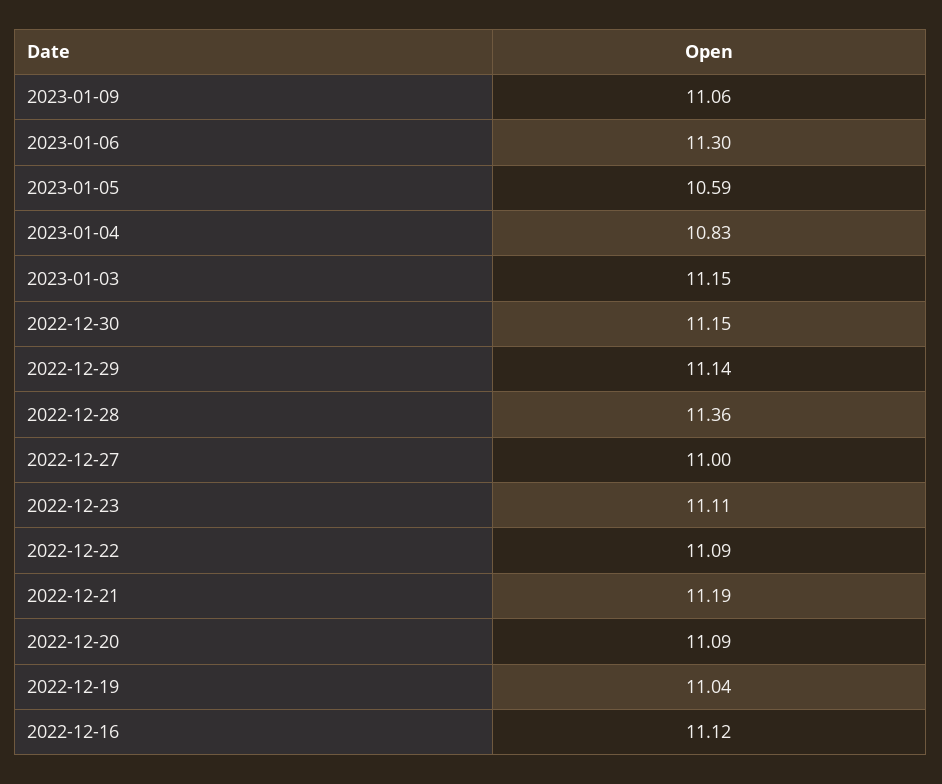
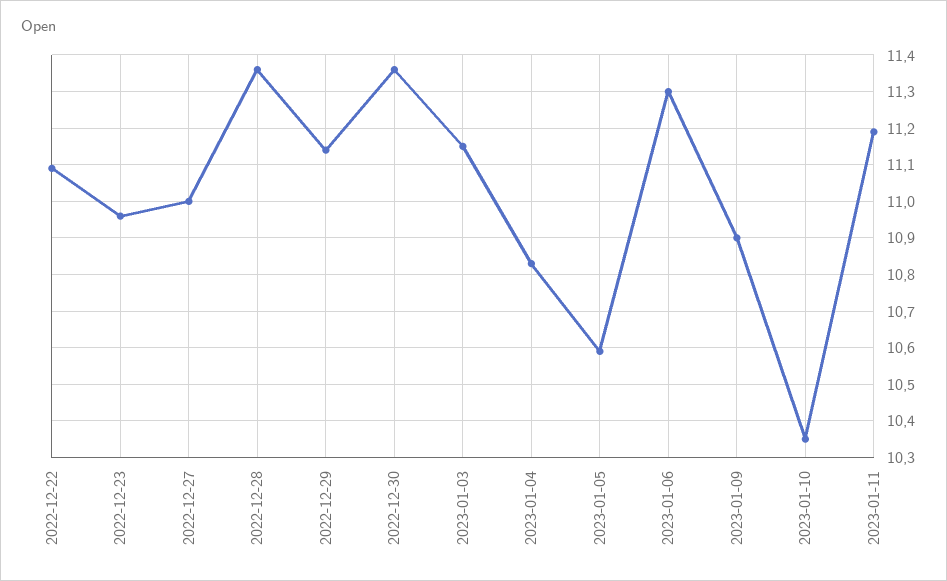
2023-01-09: 11.06 -> 10.9
2022-12-30: 11.15 -> 11.35
2022-12-23: 11.11 -> 10.95
2022-12-21: 11.19 -> none
2022-12-20: 11.09 -> none
2022-12-19: 11.04 -> none
2022-12-16: 11.12 -> none
2023-01-10: none -> 10.35
2023-01-11: none -> 11.2

